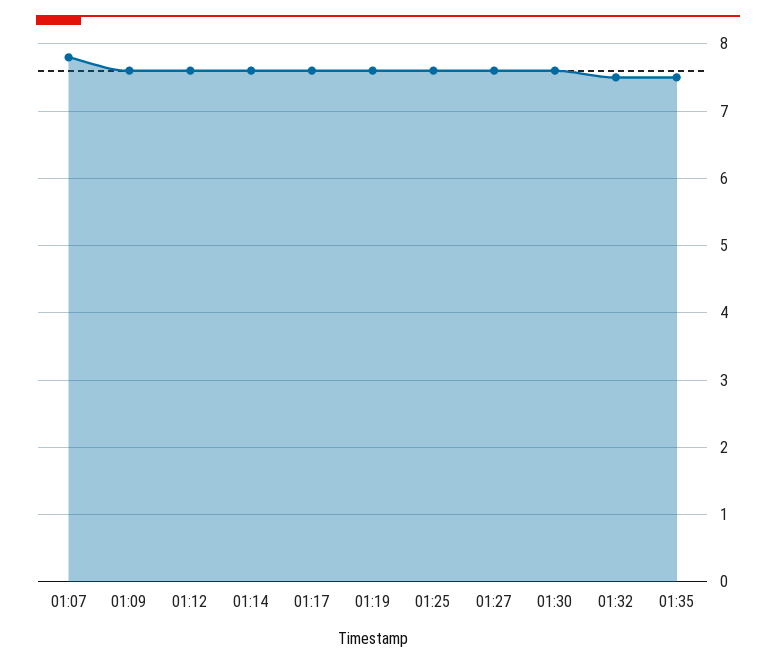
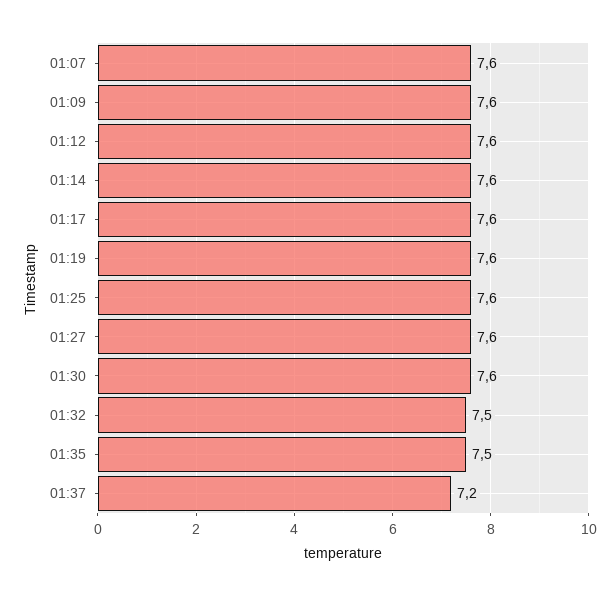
01:07: 7.8 -> 7.6
01:37: none -> 7.2

